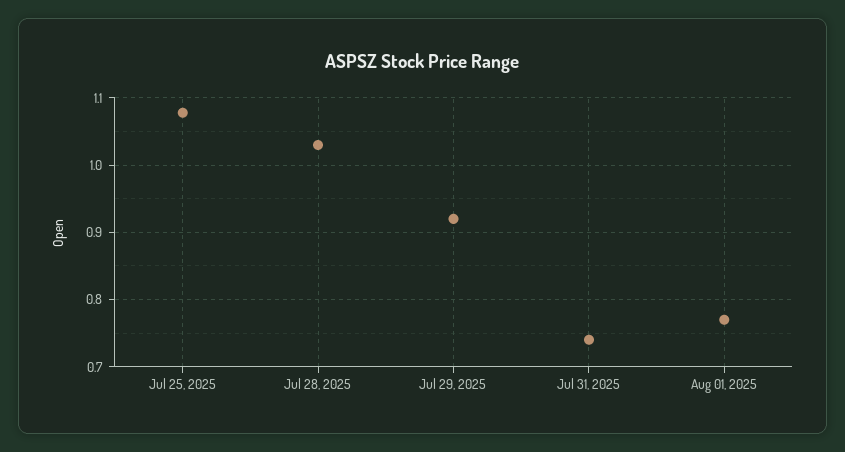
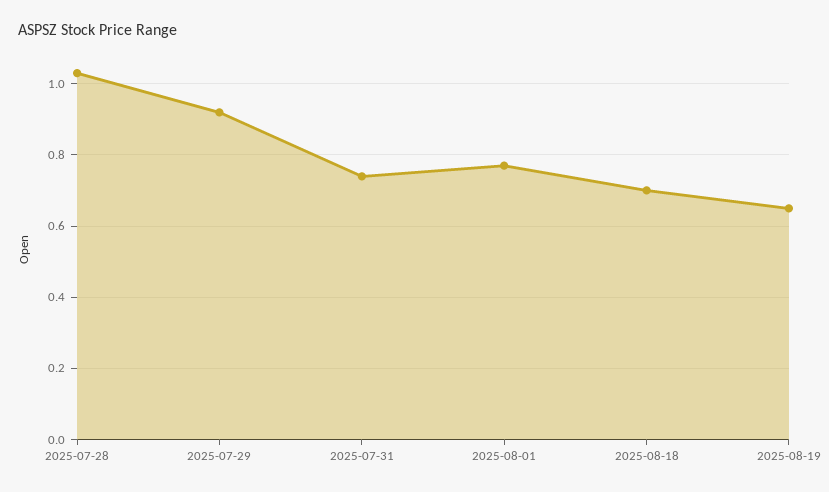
Jul 25, 2025: 1.08 -> none
2025-08-18: none -> 0.7
2025-08-19: none -> 0.65

